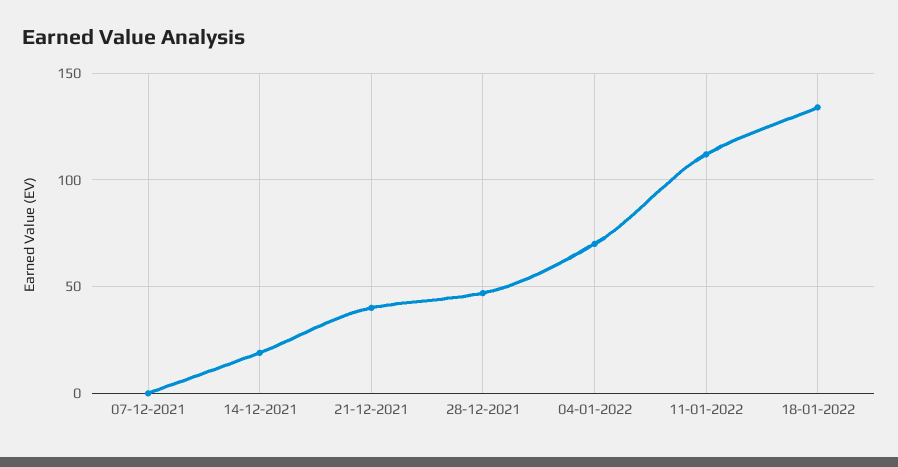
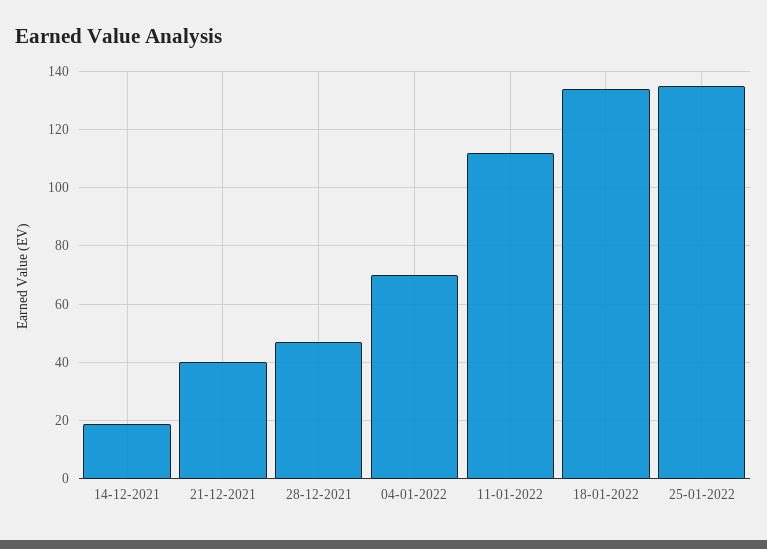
07-12-2021: 0 -> none
25-01-2022: none -> 135

